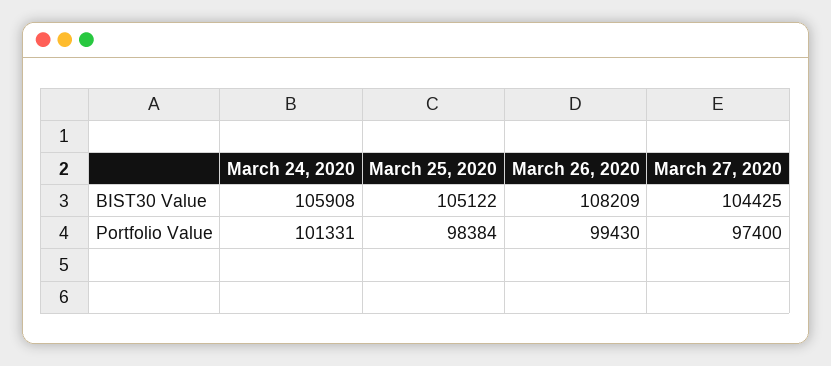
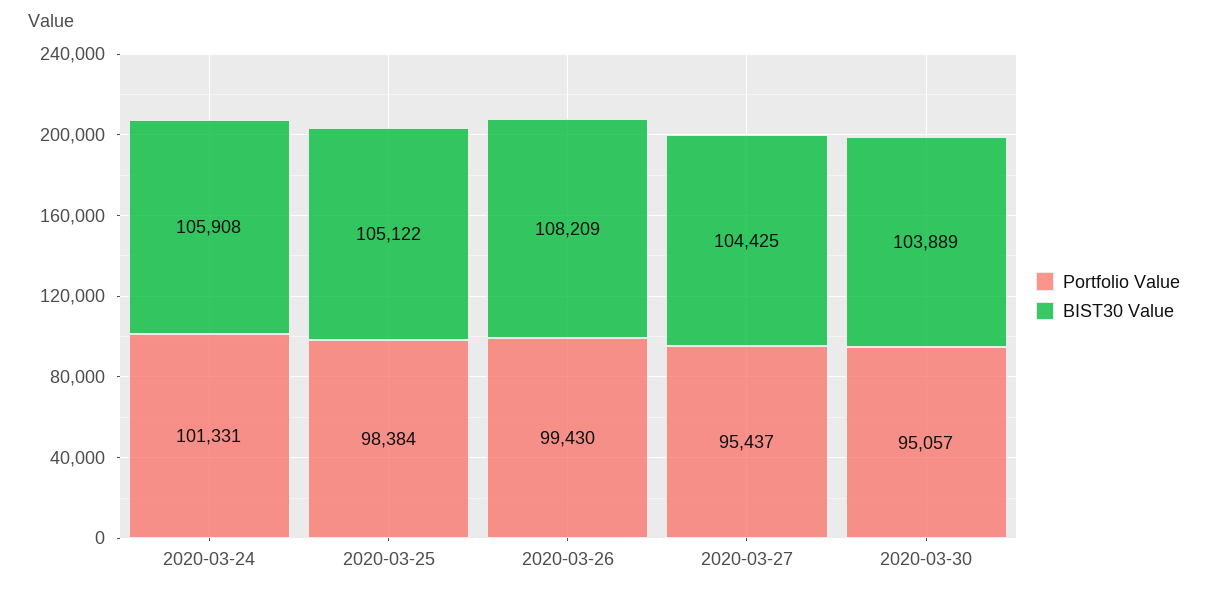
Portfolio Value, March 27, 2020: 97400 -> 95437
Portfolio Value, 2020-03-30: none -> 95057
BIST30 Value, 2020-03-30: none -> 103889

